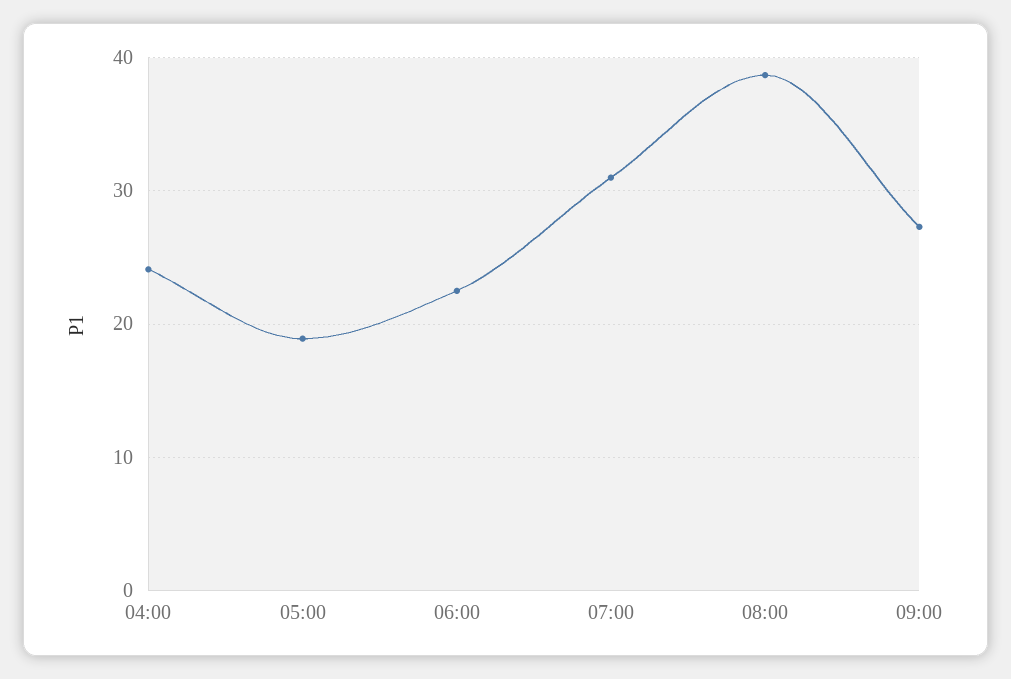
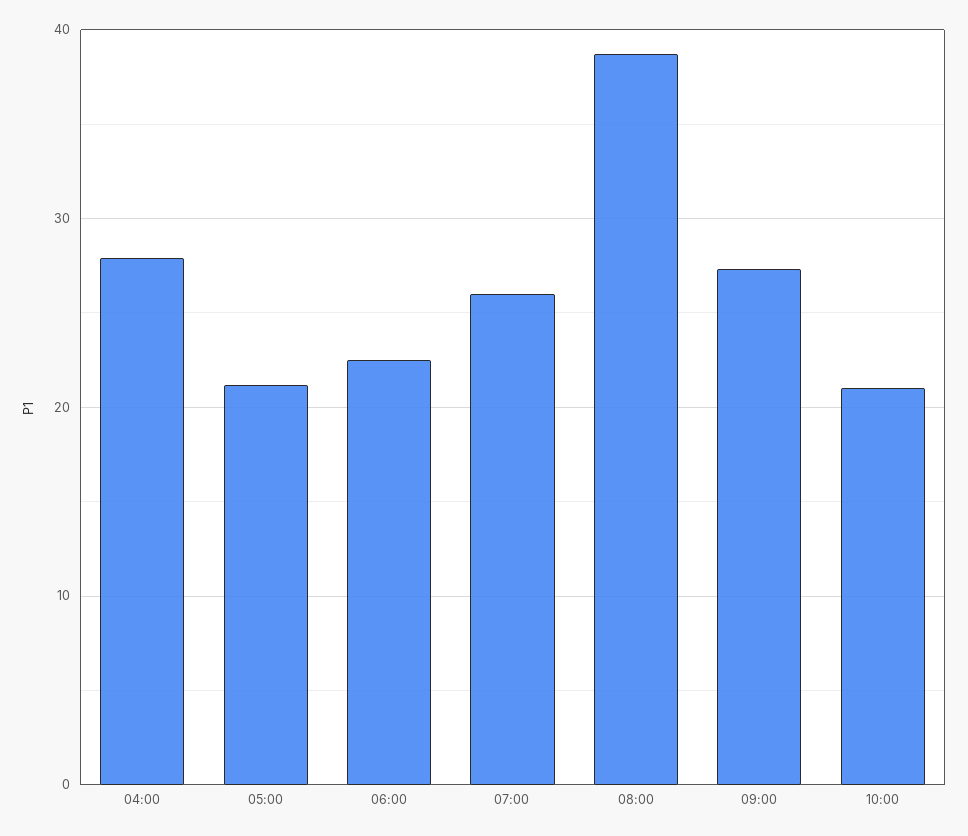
04:00: 24 -> 28
05:00: 19 -> 21
07:00: 31 -> 26
10:00: none -> 21

